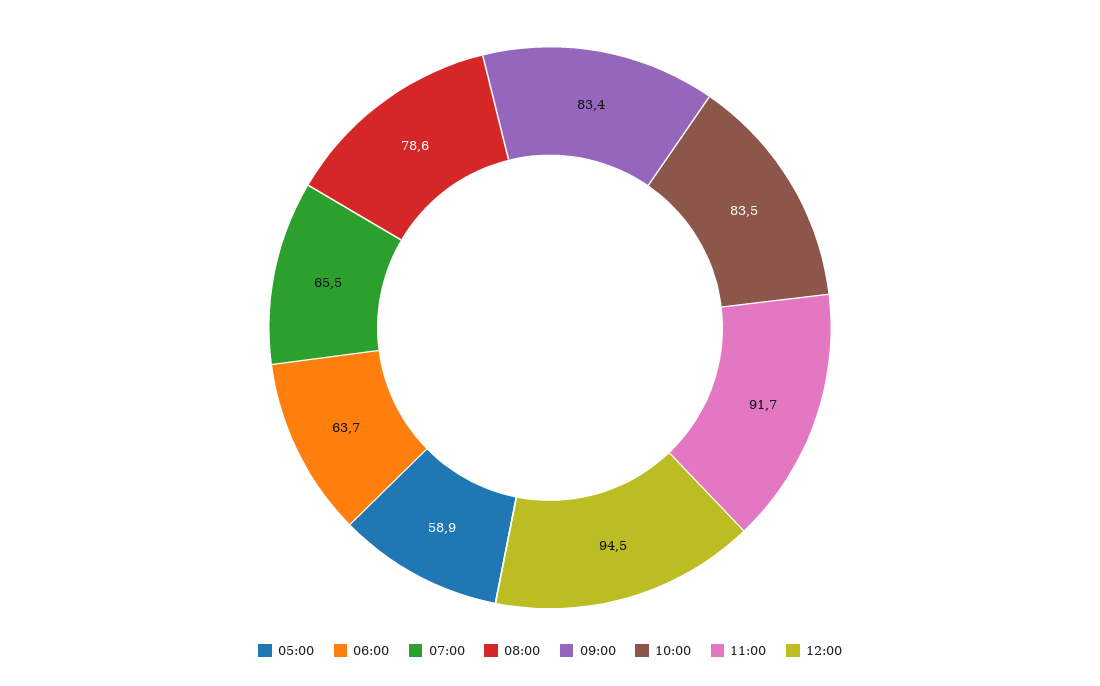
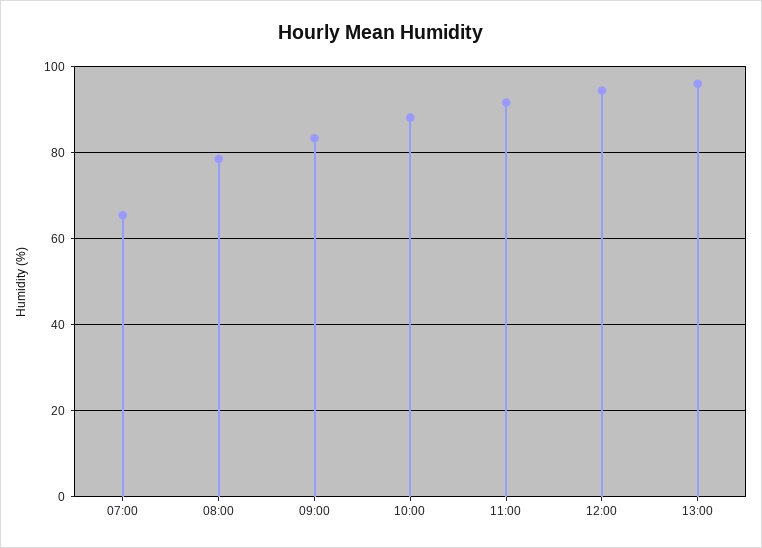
05:00: 58.9 -> none
06:00: 63.7 -> none
10:00: 83.5 -> 88
13:00: none -> 96

